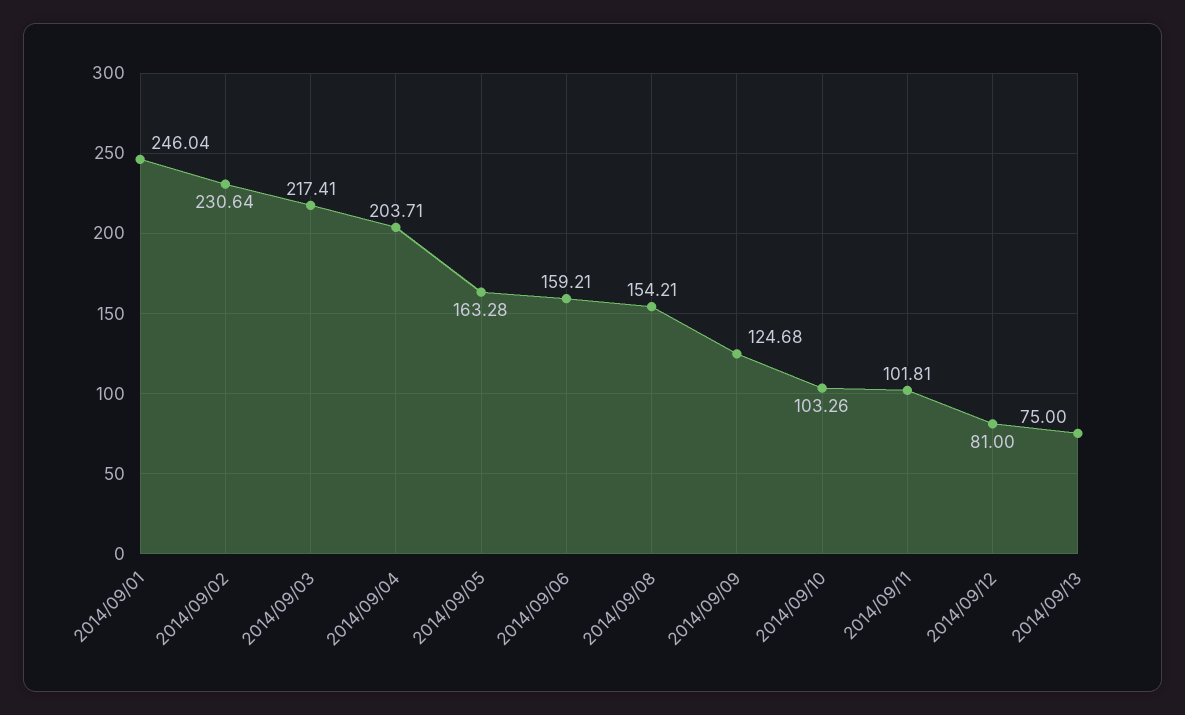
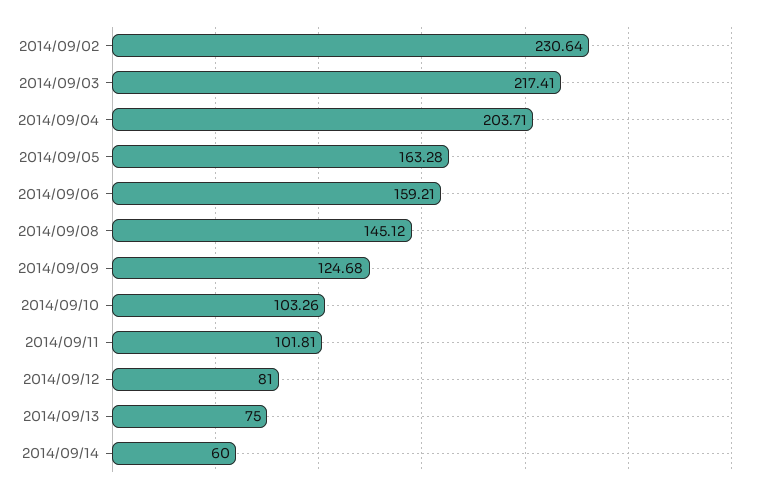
2014/09/01: 246.04 -> none
2014/09/08: 154.21 -> 145.12
2014/09/14: none -> 60

